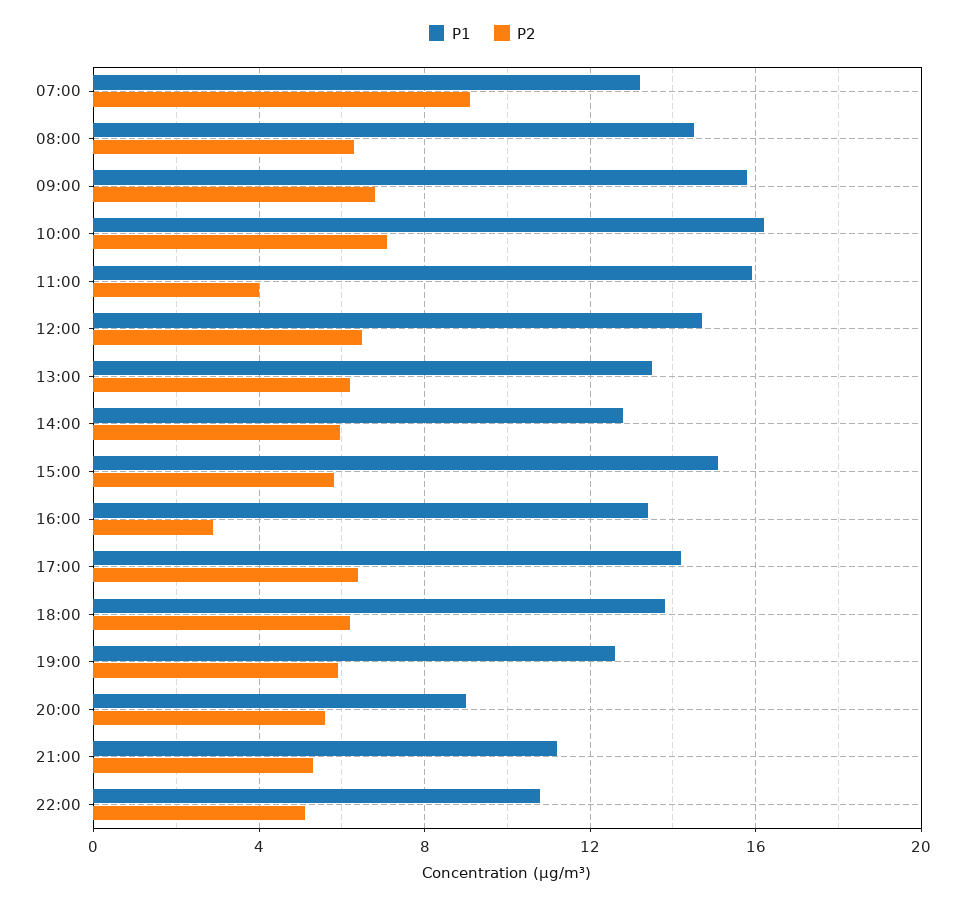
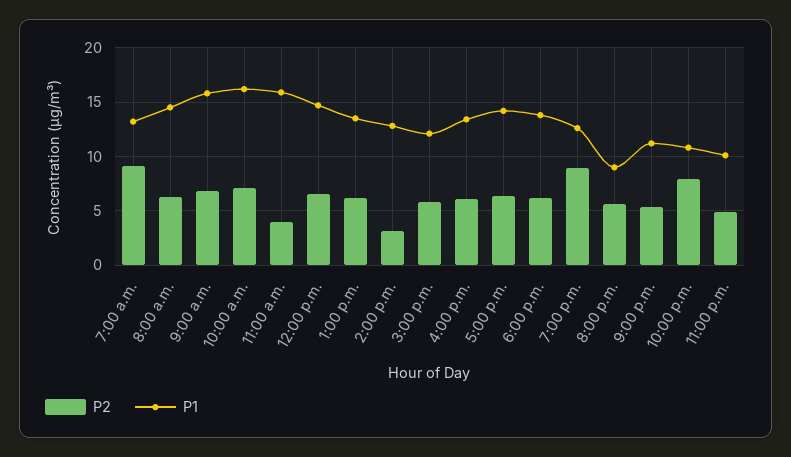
P2, 14:00: 6 -> 3
P1, 15:00: 15 -> 12
P2, 16:00: 3 -> 6
P2, 19:00: 6 -> 9
P2, 22:00: 5 -> 8
P2, 11:00 p.m.: none -> 5
P1, 11:00 p.m.: none -> 10

